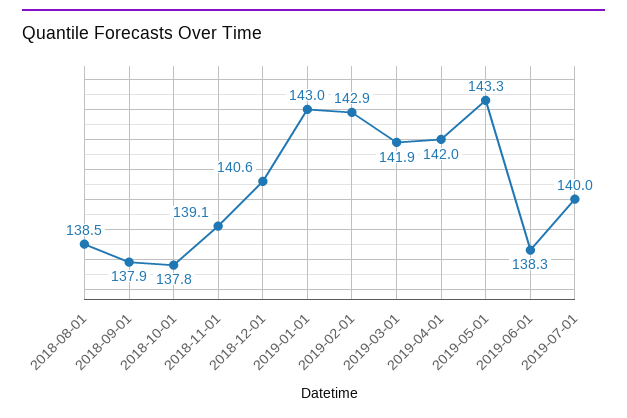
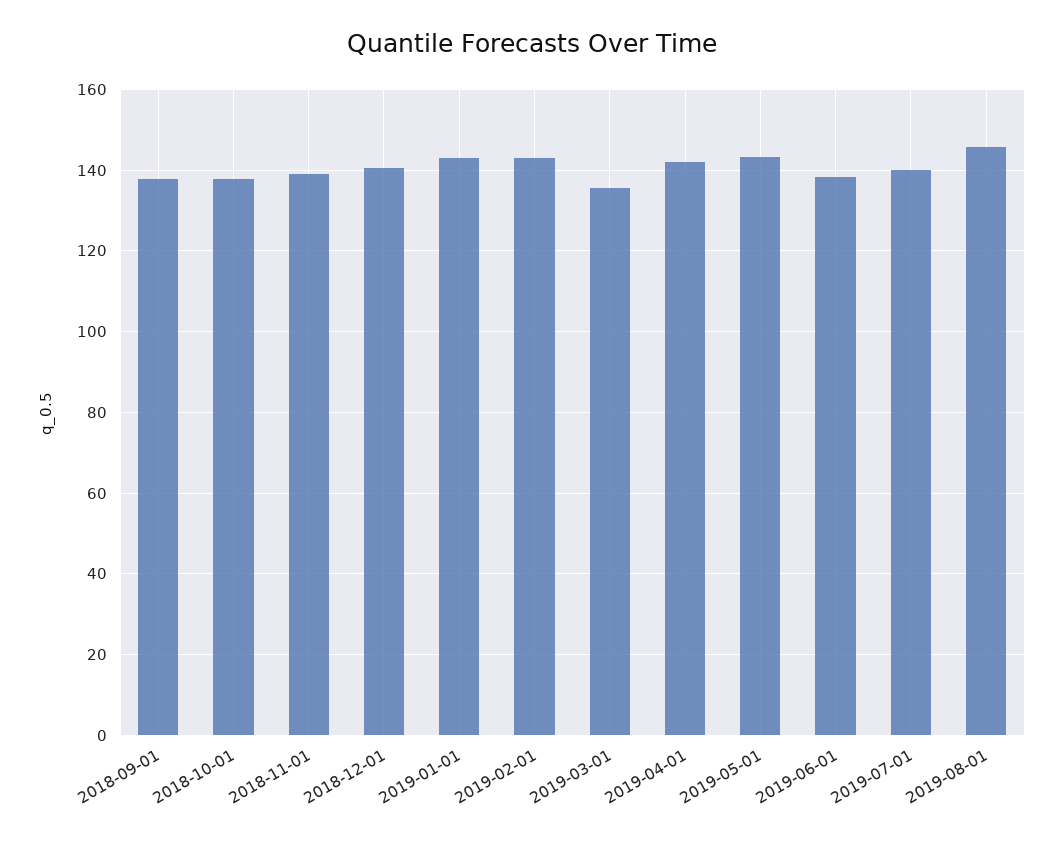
2018-08-01: 138.5 -> none
2019-03-01: 141.9 -> 136
2019-08-01: none -> 146

